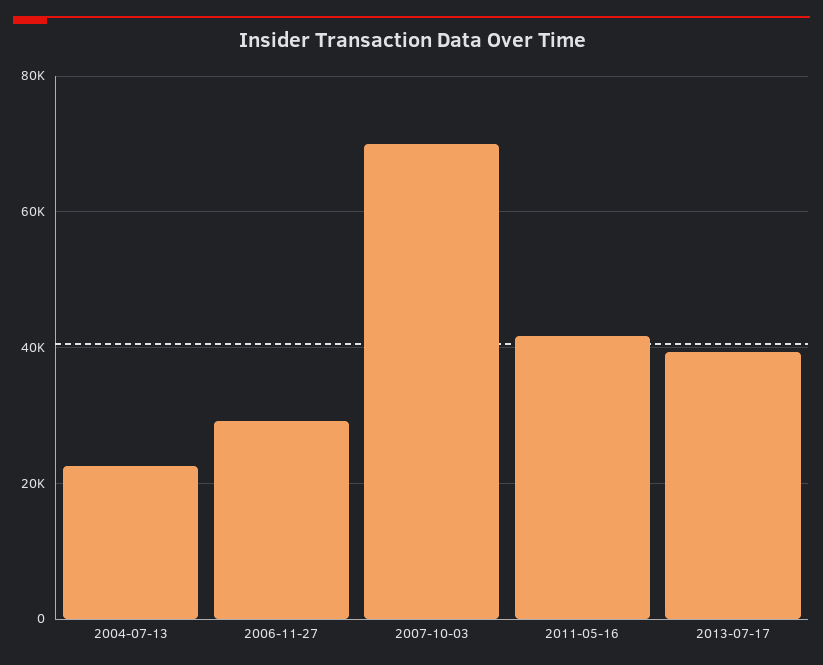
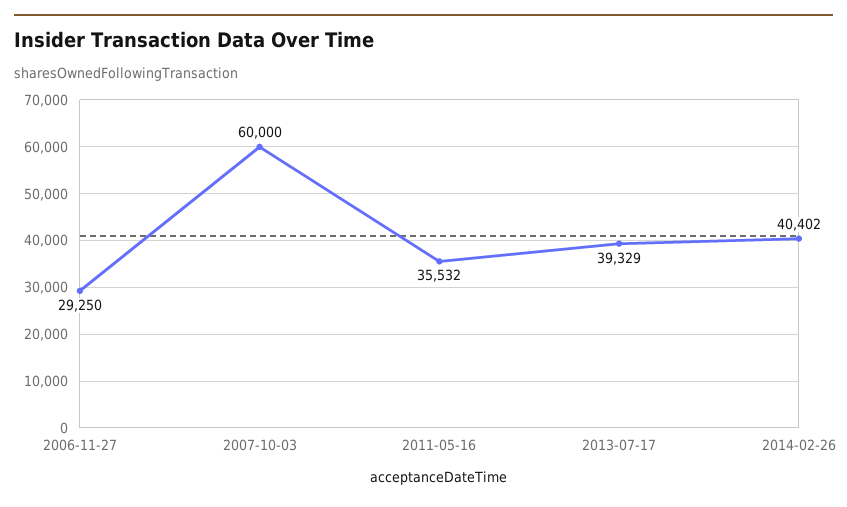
2004-07-13: 22000 -> none
2007-10-03: 70000 -> 60000
2011-05-16: 42000 -> 35532
2014-02-26: none -> 40402

